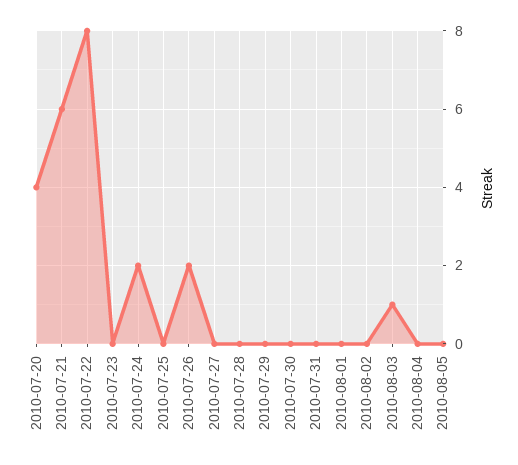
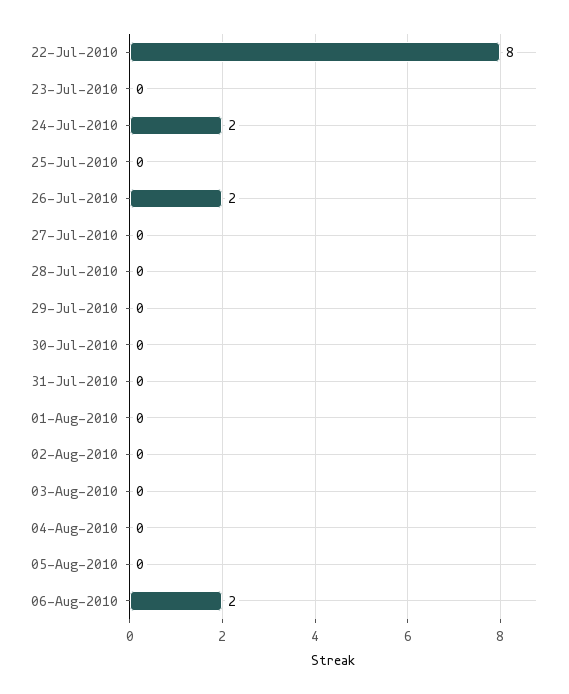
2010-07-20: 4 -> none
2010-07-21: 6 -> none
2010-08-03: 1 -> 0
06-Aug-2010: none -> 2

